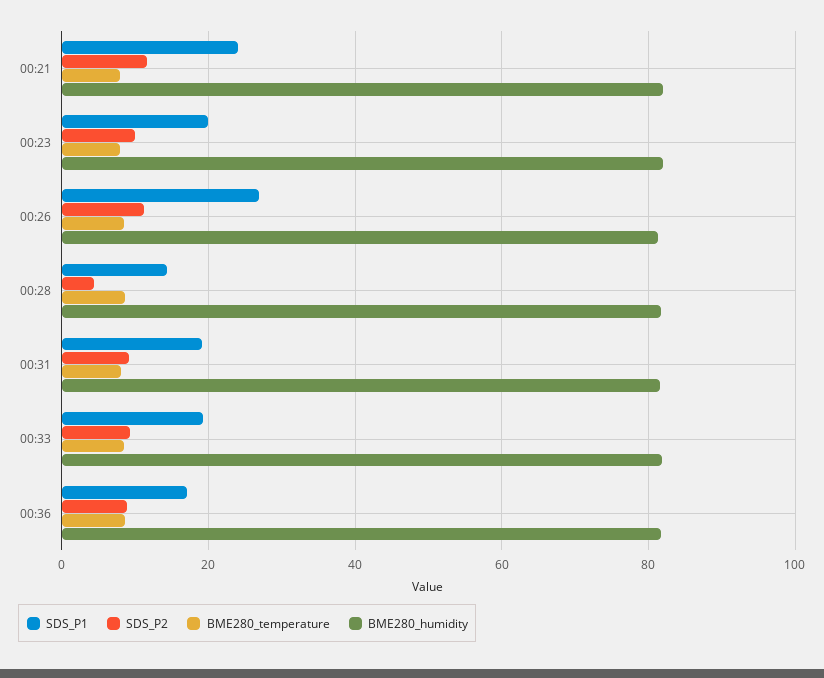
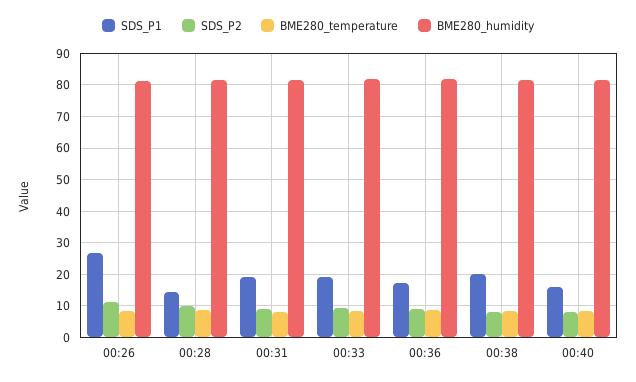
SDS_P1, 00:21: 24 -> none
SDS_P2, 00:21: 12 -> none
BME280_temperature, 00:21: 8 -> none
BME280_humidity, 00:21: 82 -> none
SDS_P1, 00:23: 20 -> none
SDS_P2, 00:23: 10 -> none
BME280_temperature, 00:23: 8 -> none
BME280_humidity, 00:23: 82 -> none
SDS_P2, 00:28: 4 -> 10
SDS_P1, 00:38: none -> 20
SDS_P2, 00:38: none -> 8
BME280_temperature, 00:38: none -> 8
BME280_humidity, 00:38: none -> 82
SDS_P1, 00:40: none -> 16
SDS_P2, 00:40: none -> 8
BME280_temperature, 00:40: none -> 8
BME280_humidity, 00:40: none -> 82

